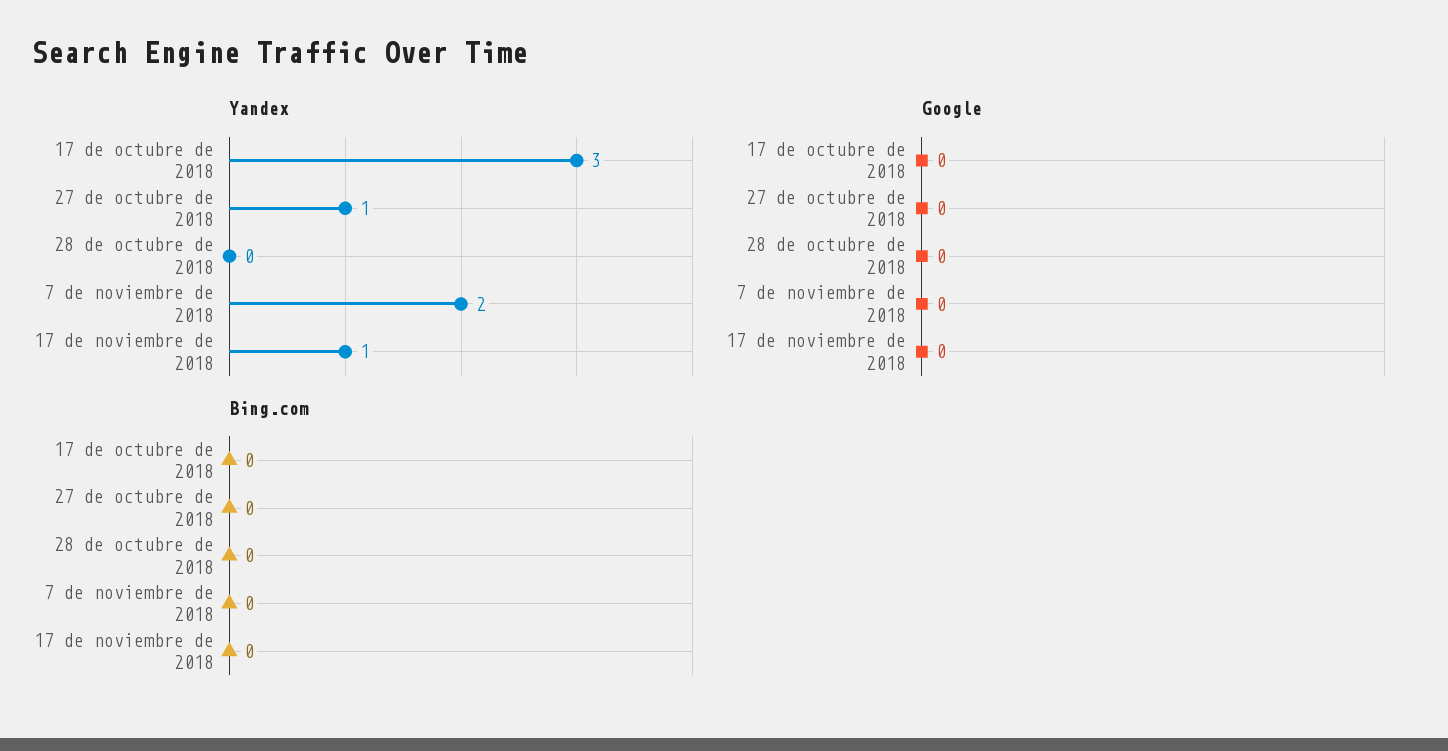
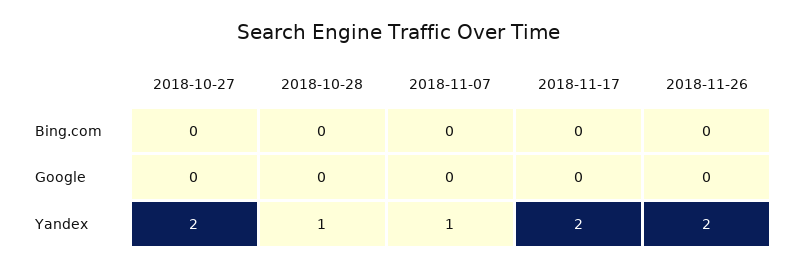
Yandex, 17 de octubre de 2018: 3 -> none
Yandex, 27 de octubre de 2018: 1 -> 2
Yandex, 28 de octubre de 2018: 0 -> 1
Yandex, 7 de noviembre de 2018: 2 -> 1
Yandex, 17 de noviembre de 2018: 1 -> 2
Google, 17 de octubre de 2018: 0 -> none
Bing.com, 17 de octubre de 2018: 0 -> none
Bing.com, 2018-11-26: none -> 0
Google, 2018-11-26: none -> 0
Yandex, 2018-11-26: none -> 2

